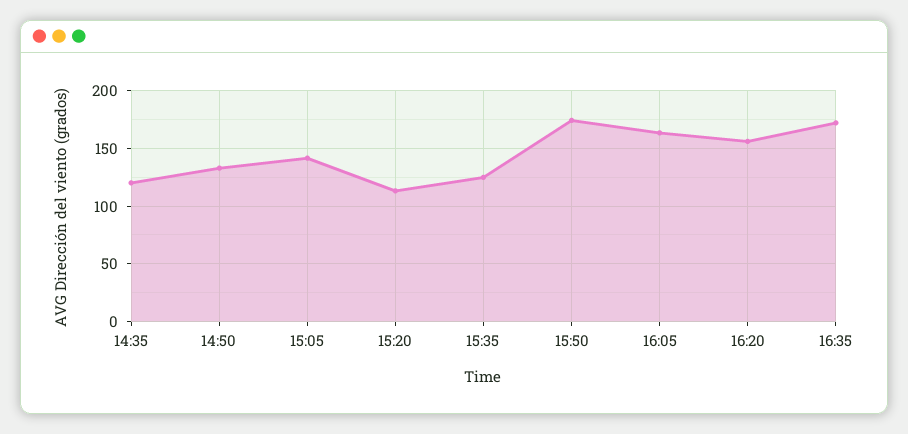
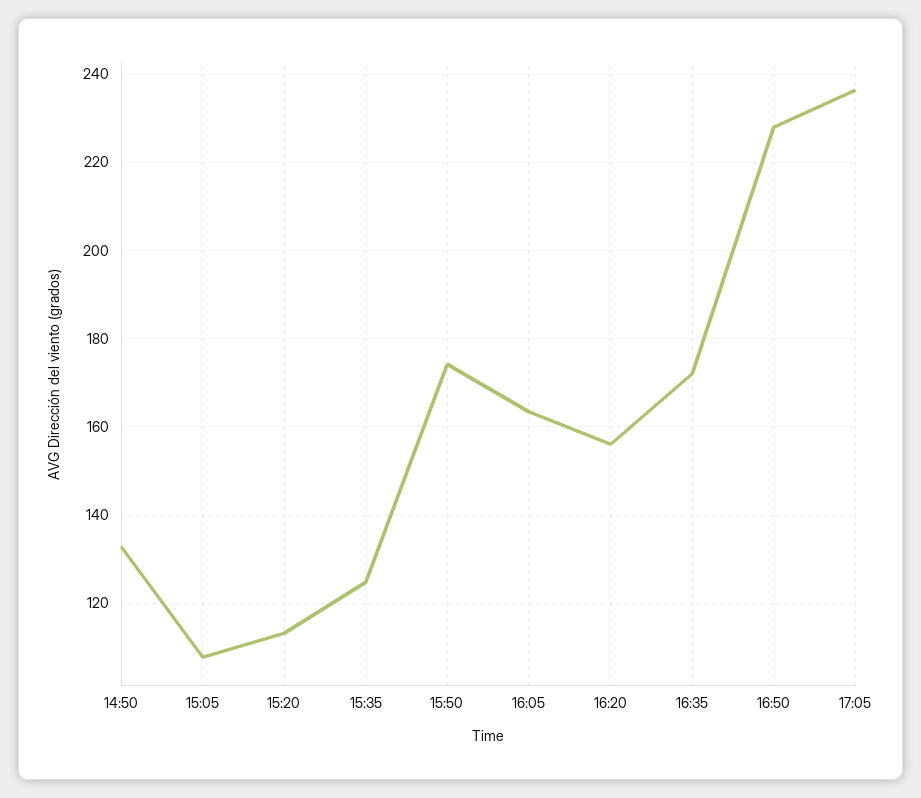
14:35: 120 -> none
15:05: 140 -> 108
16:50: none -> 228
17:05: none -> 236

